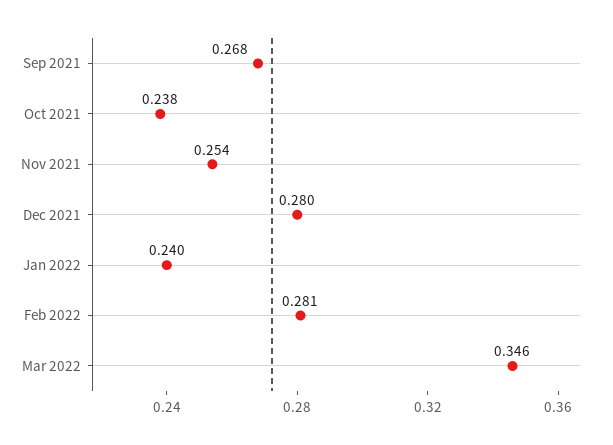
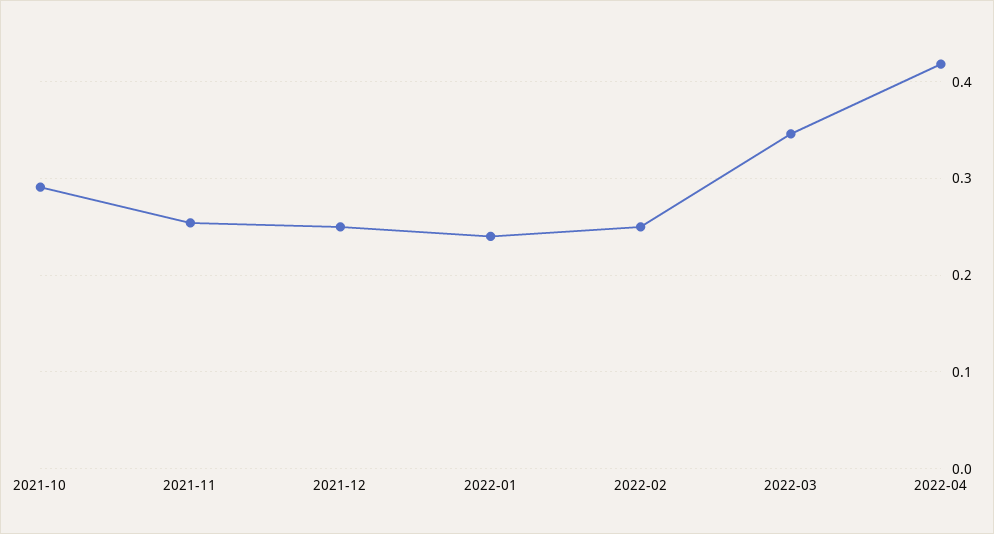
Sep 2021: 0.268 -> none
Oct 2021: 0.238 -> 0.29
Dec 2021: 0.28 -> 0.25
Feb 2022: 0.281 -> 0.25
2022-04: none -> 0.42

